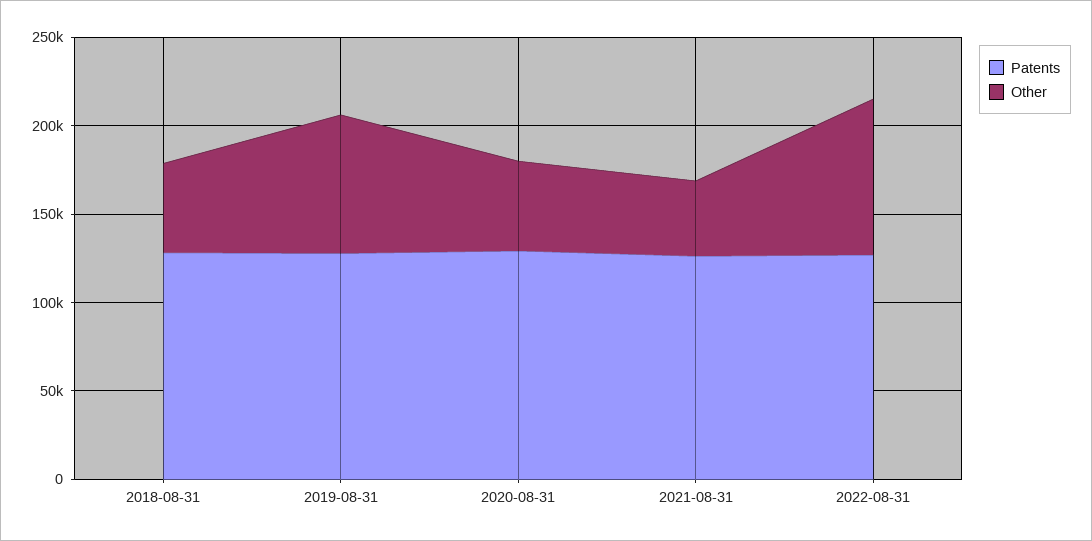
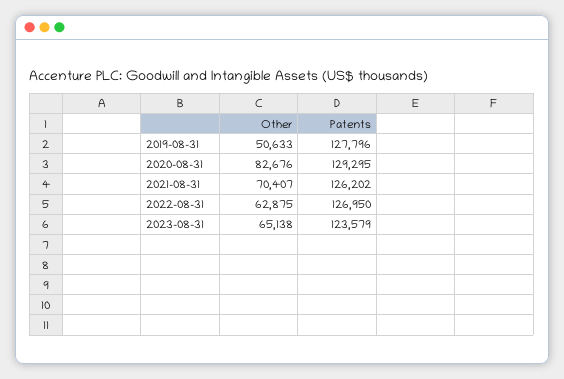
Patents, 2018-08-31: 130000 -> none
Other, 2018-08-31: 50000 -> none
Other, 2019-08-31: 80000 -> 50633
Other, 2020-08-31: 50000 -> 82676
Other, 2021-08-31: 40000 -> 70407
Other, 2022-08-31: 90000 -> 62875
Other, 2023-08-31: none -> 65138
Patents, 2023-08-31: none -> 123579

